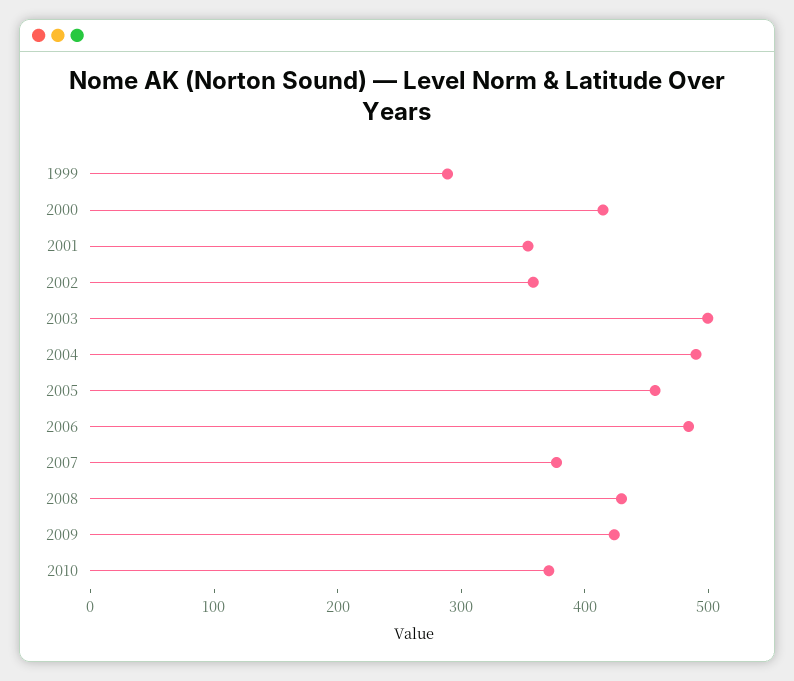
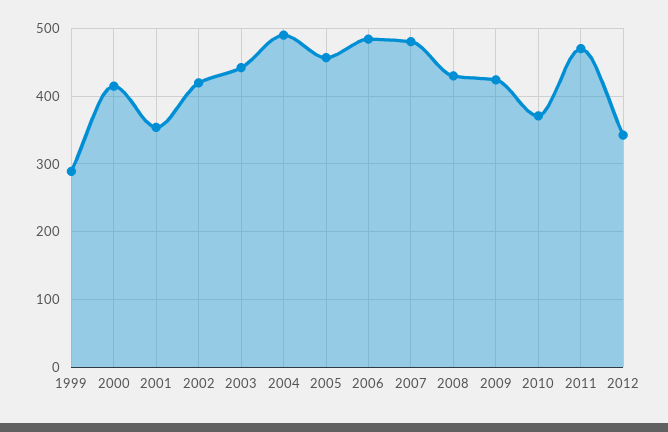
2002: 360 -> 420
2003: 500 -> 440
2007: 380 -> 480
2011: none -> 470
2012: none -> 340

